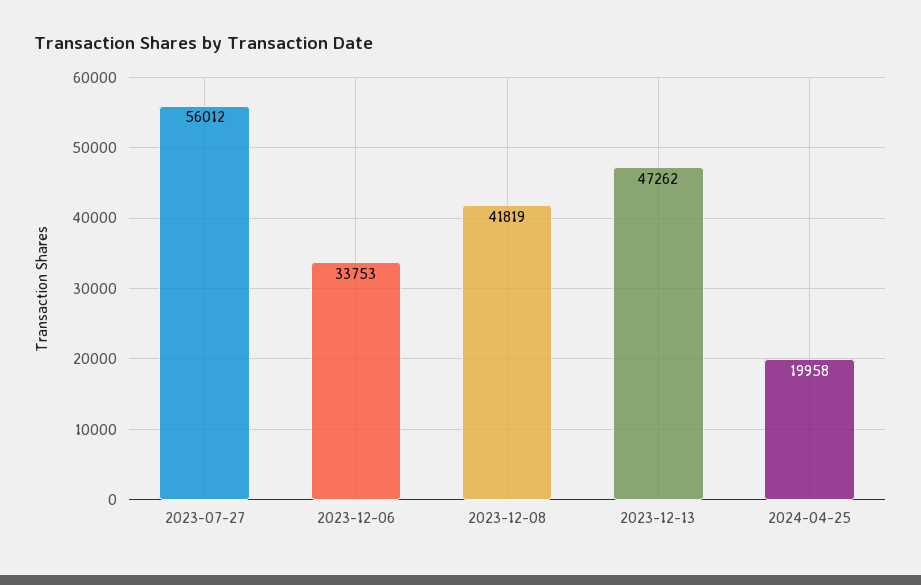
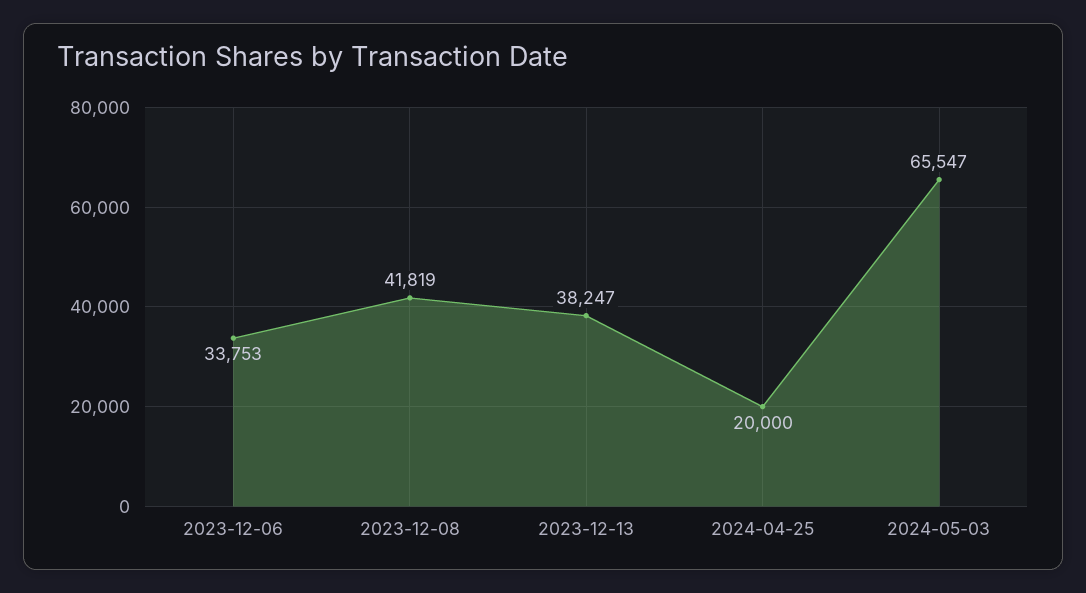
2023-07-27: 56012 -> none
2023-12-13: 47262 -> 38247
2024-04-25: 19958 -> 20000
2024-05-03: none -> 65547

